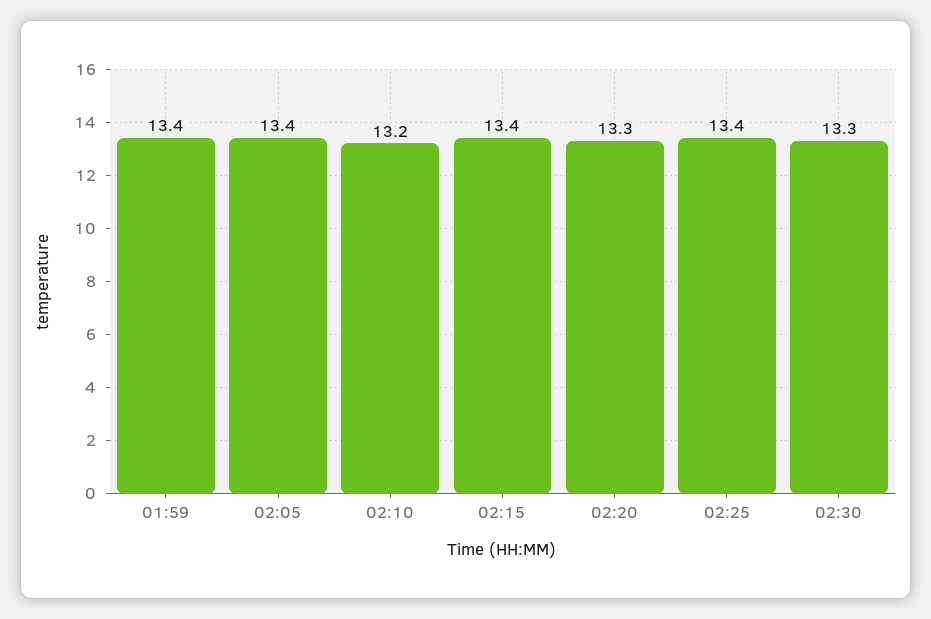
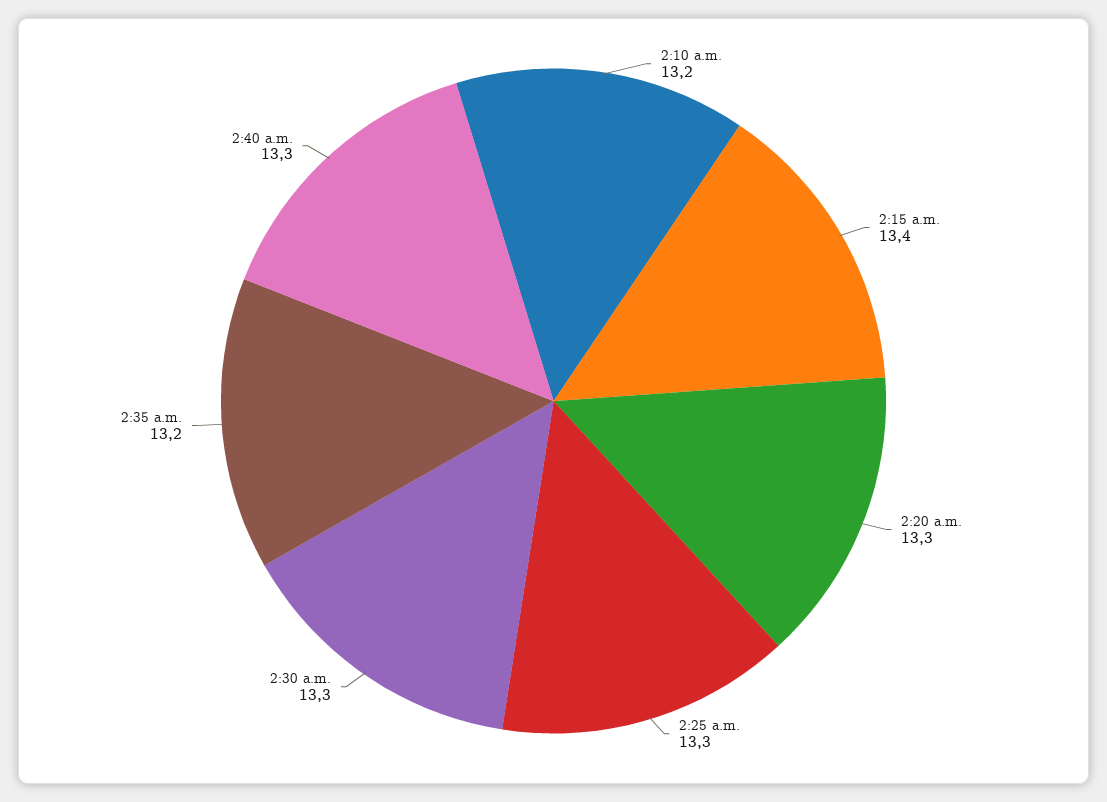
01:59: 13.4 -> none
02:05: 13.4 -> none
02:25: 13.4 -> 13.3
2:35 a.m.: none -> 13.2
2:40 a.m.: none -> 13.3

